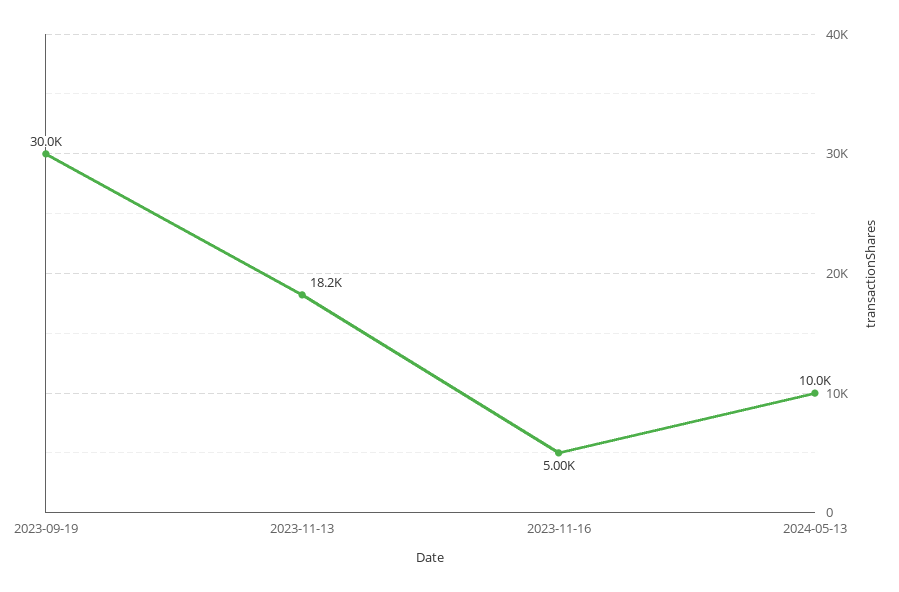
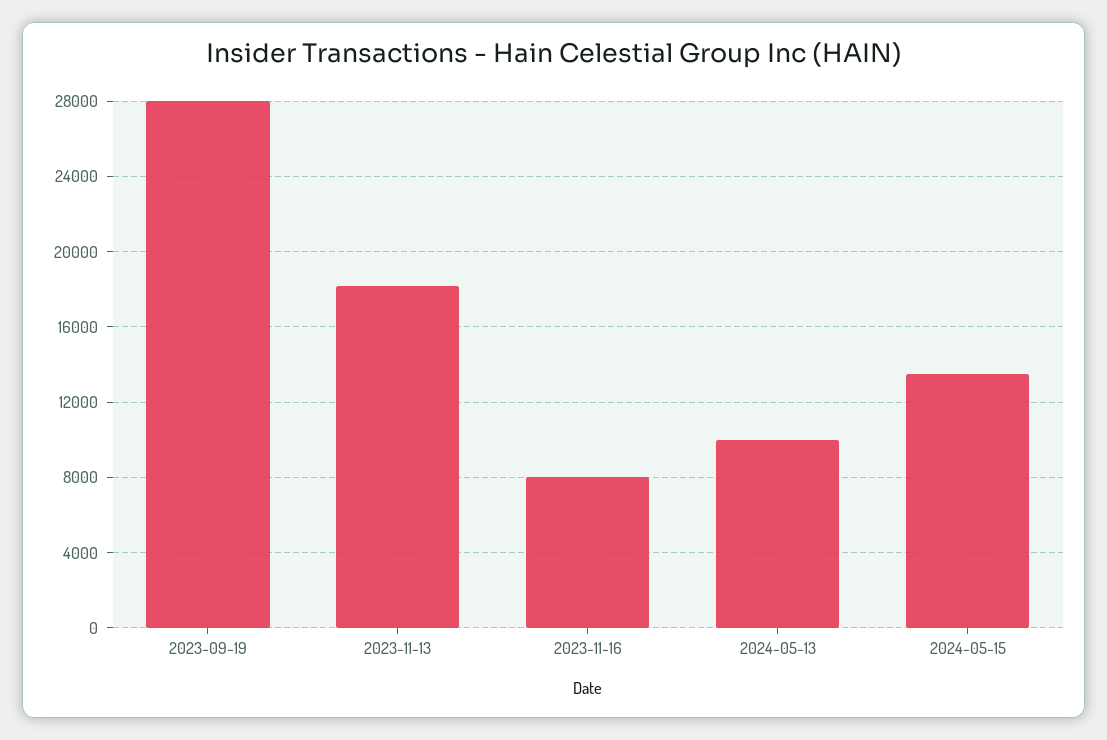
2023-09-19: 30000 -> 28000
2023-11-16: 5000 -> 8000
2024-05-15: none -> 13500

